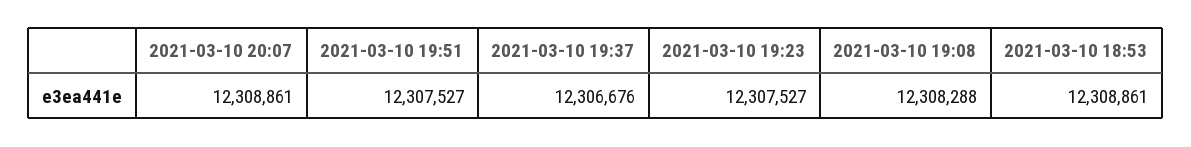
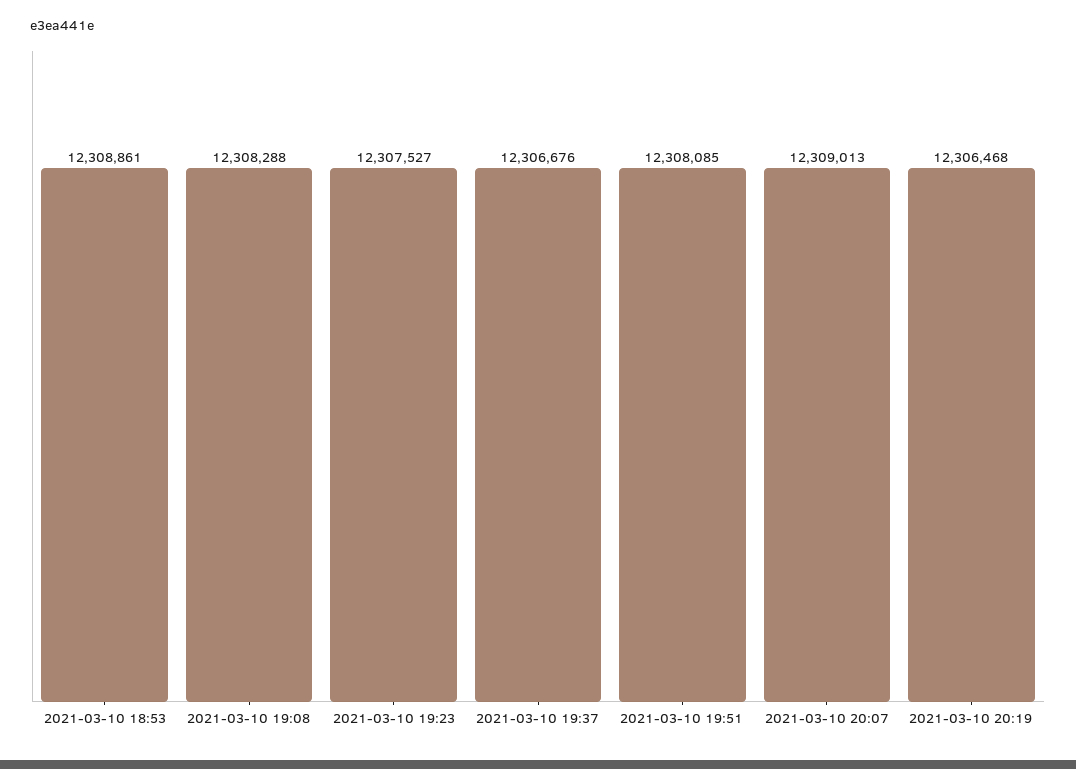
2021-03-10 20:07: 12308861 -> 12309013
2021-03-10 19:51: 12307527 -> 12308085
2021-03-10 20:19: none -> 12306468

